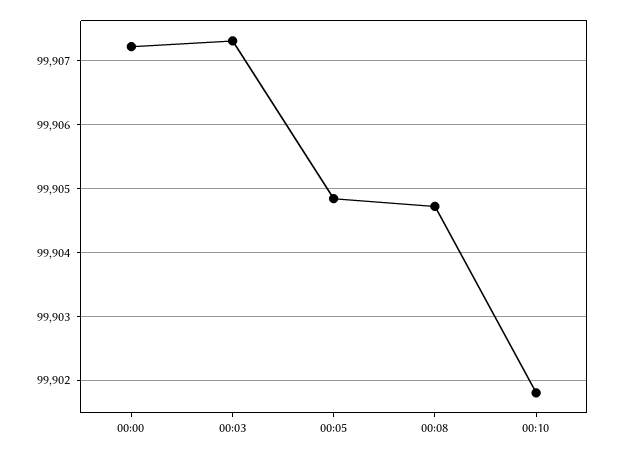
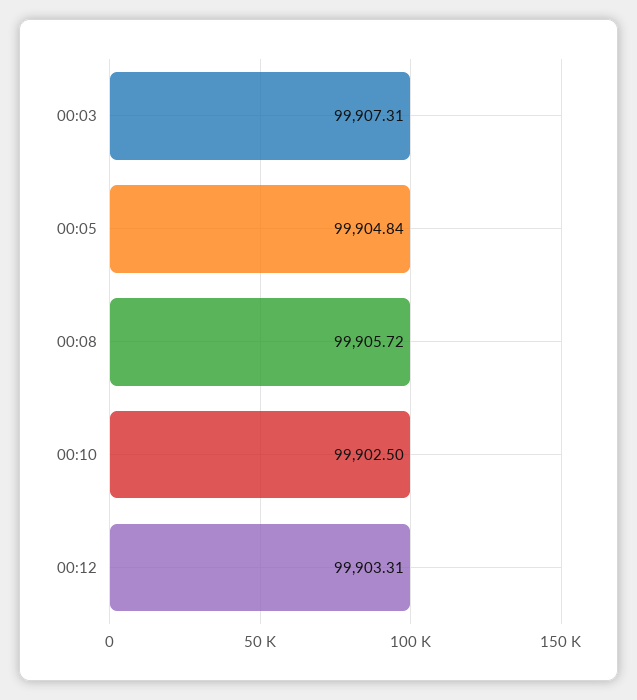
00:00: 99907.2 -> none
00:08: 99904.7 -> 99905.72
00:10: 99901.8 -> 99902.5
00:12: none -> 99903.31

